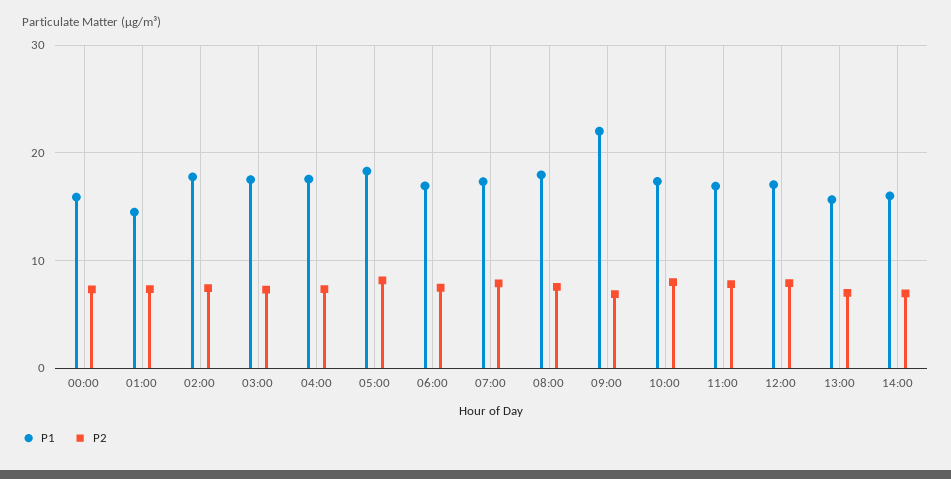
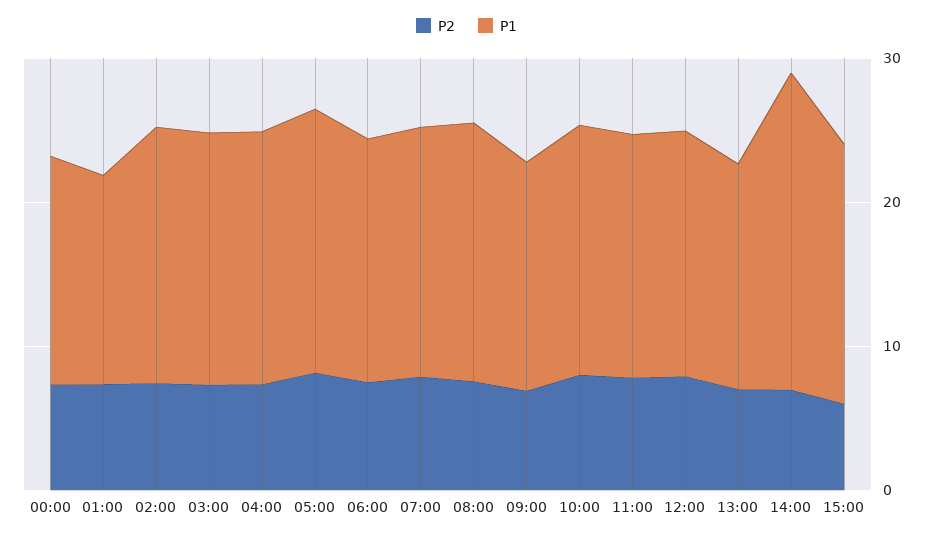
P1, 09:00: 22 -> 16
P1, 14:00: 16 -> 22
P2, 15:00: none -> 6
P1, 15:00: none -> 18

